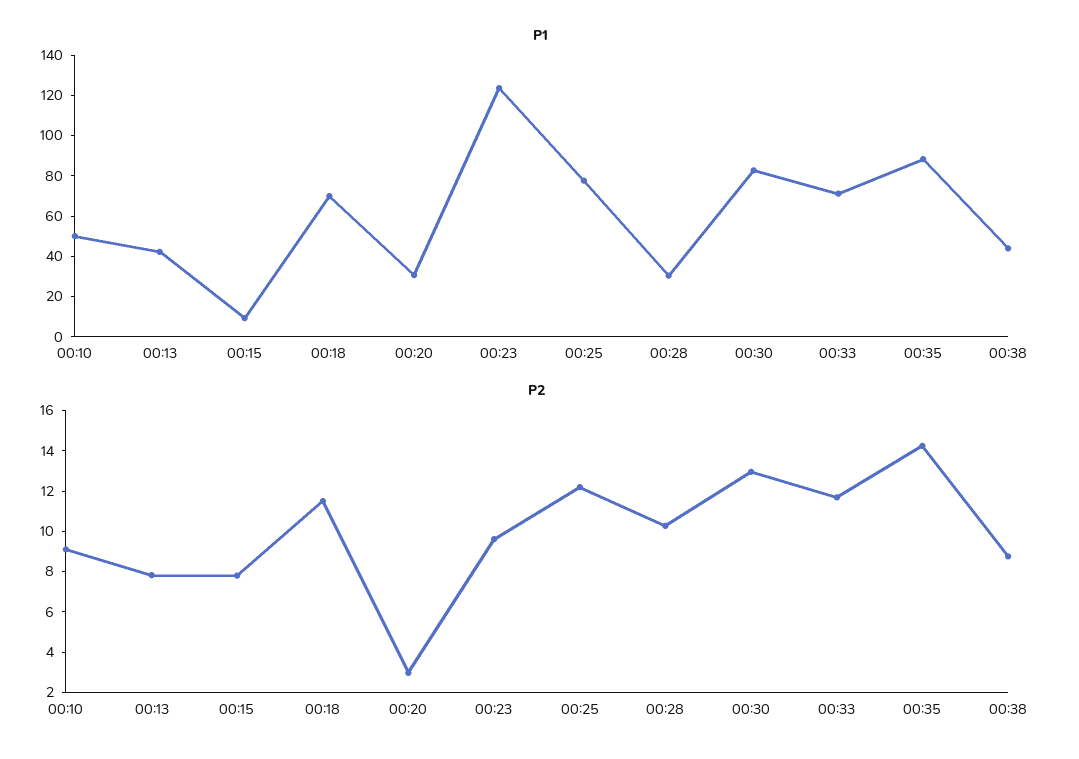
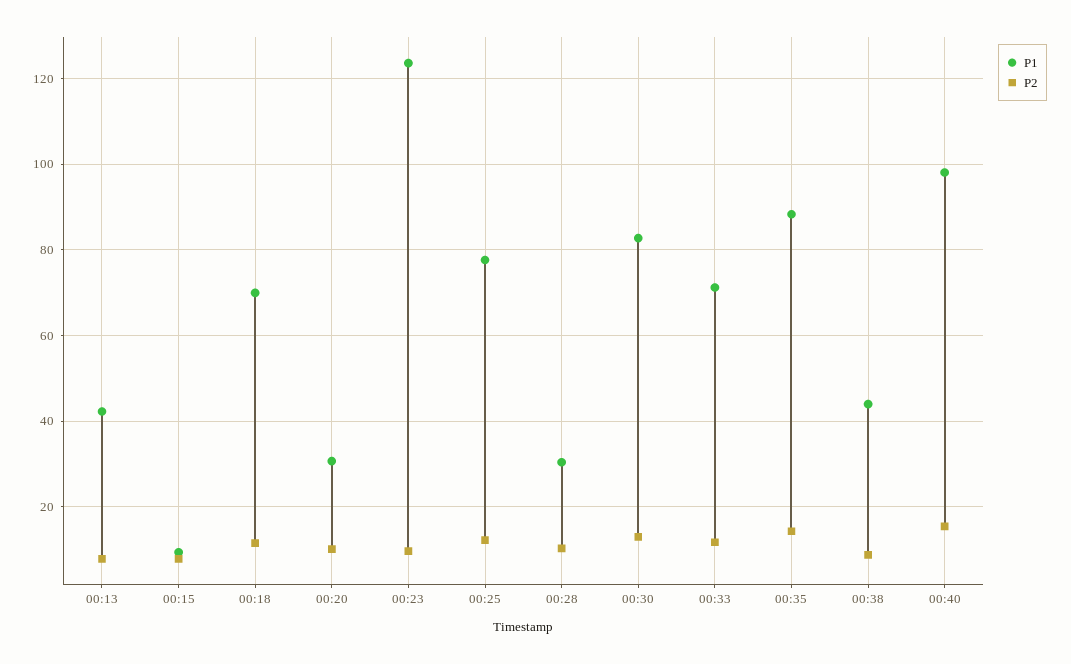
P1, 00:10: 50 -> none
P2, 00:10: 9 -> none
P2, 00:20: 3 -> 10
P1, 00:40: none -> 98
P2, 00:40: none -> 16

